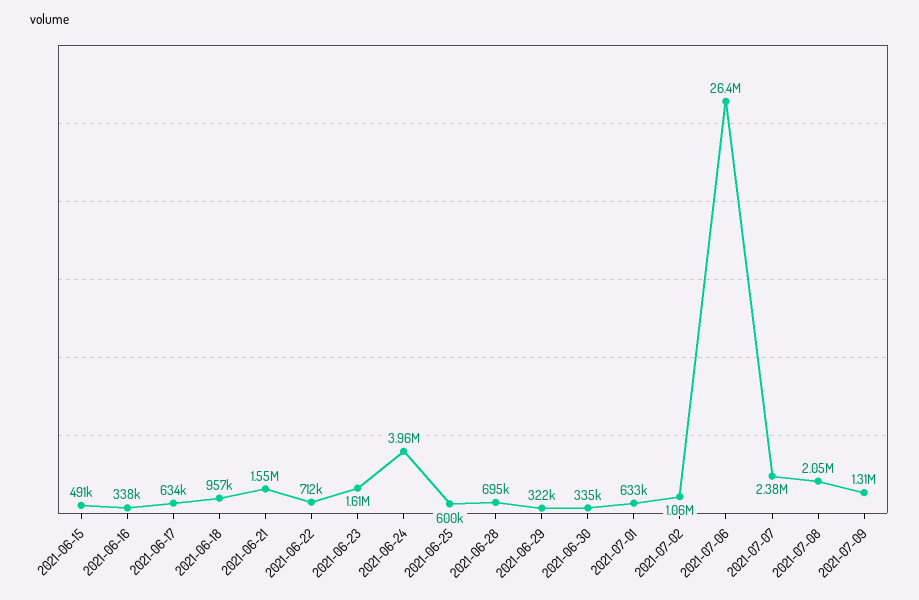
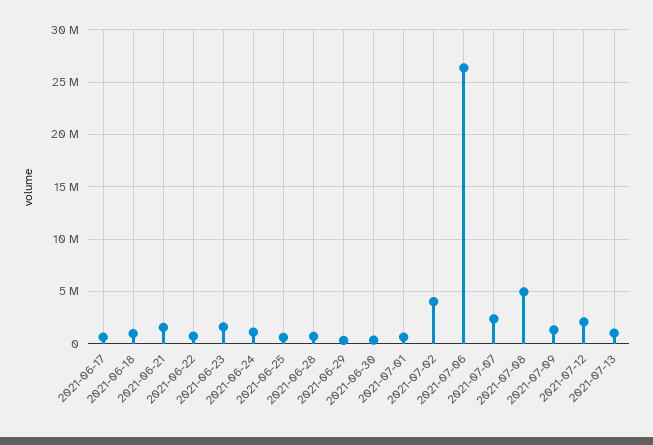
2021-06-15: 491000 -> none
2021-06-16: 338000 -> none
2021-06-24: 3960000 -> 1000000
2021-07-02: 1060000 -> 4000000
2021-07-08: 2050000 -> 5000000
2021-07-12: none -> 2000000
2021-07-13: none -> 1000000

